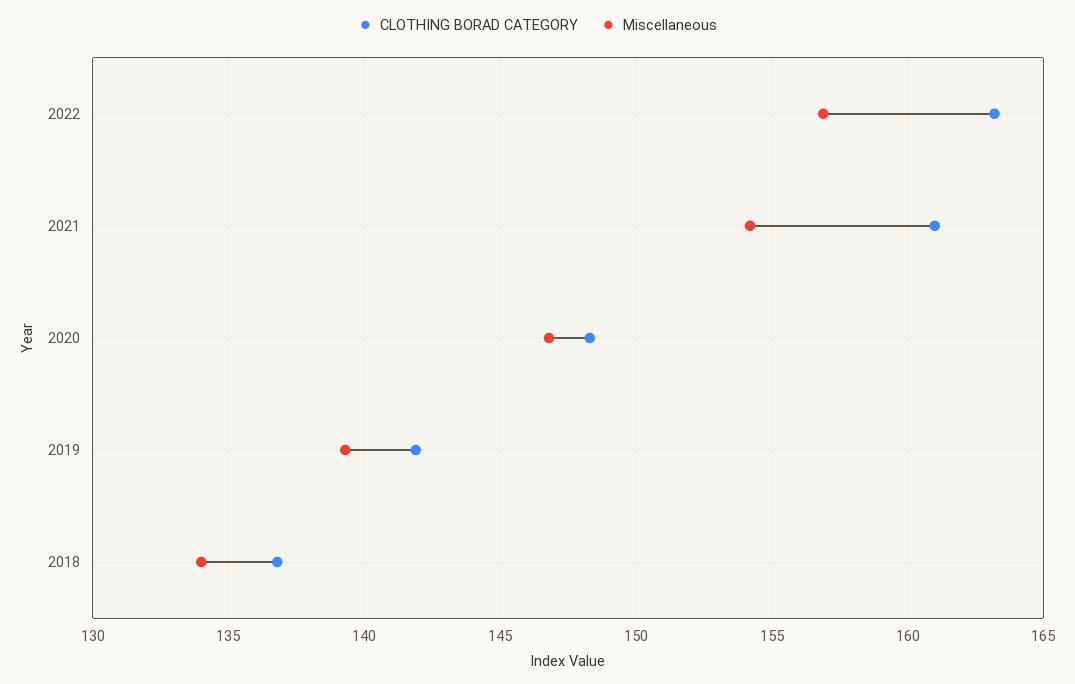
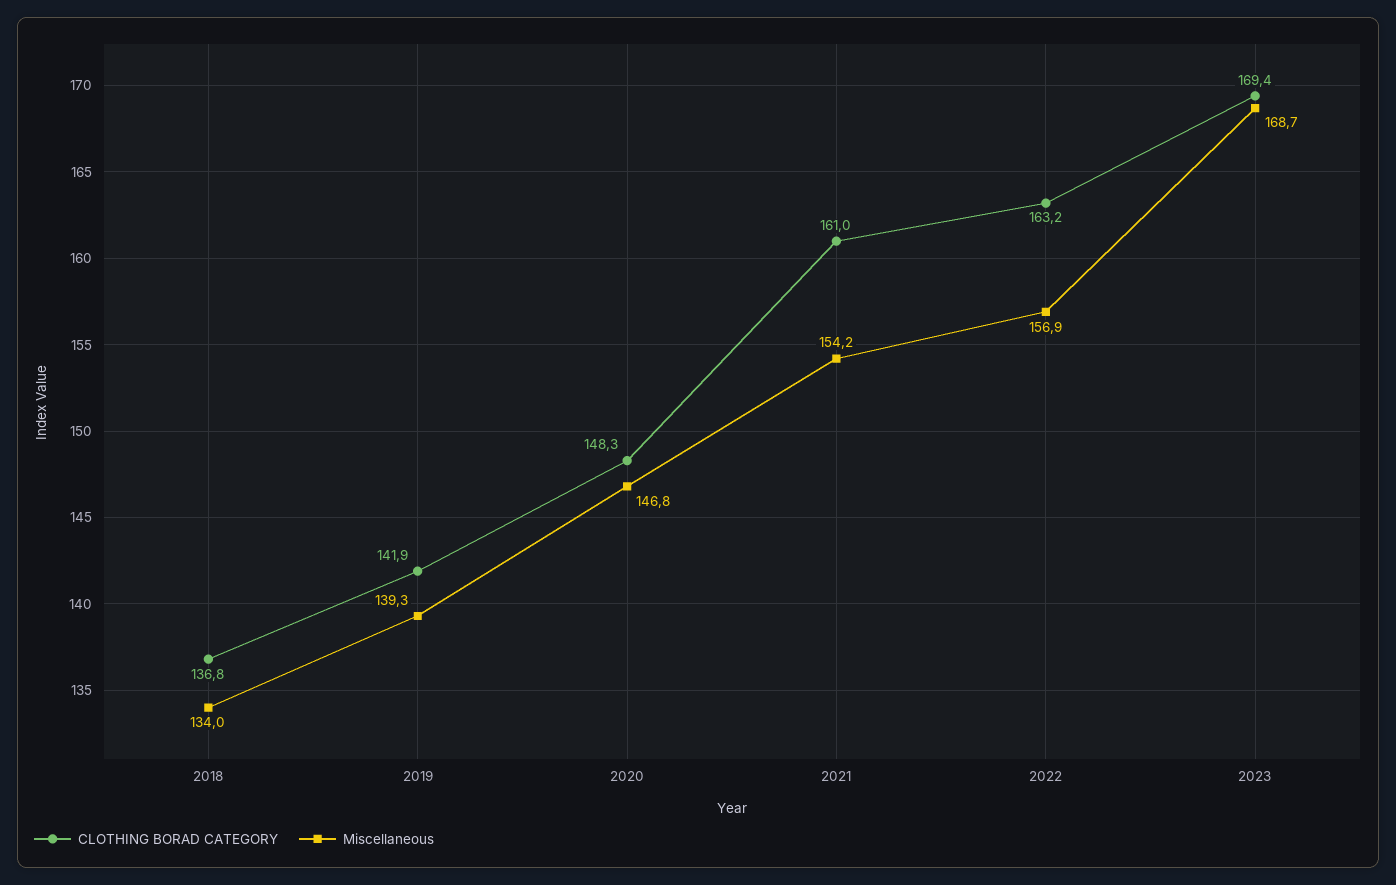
CLOTHING BORAD CATEGORY, 2023: none -> 169.4
Miscellaneous, 2023: none -> 168.7

